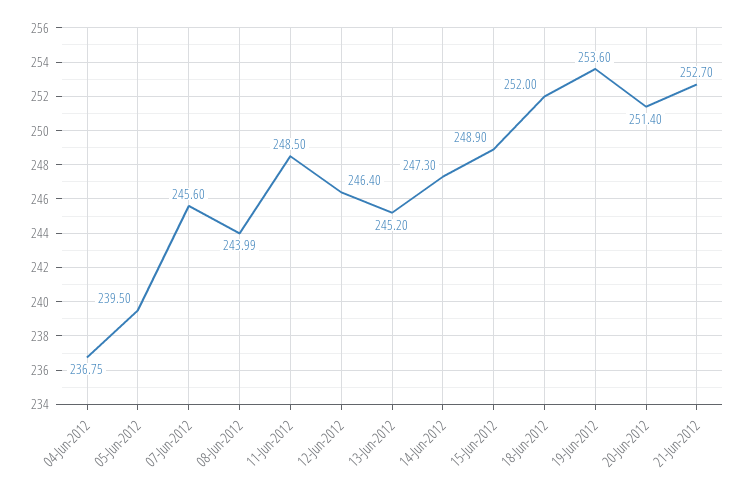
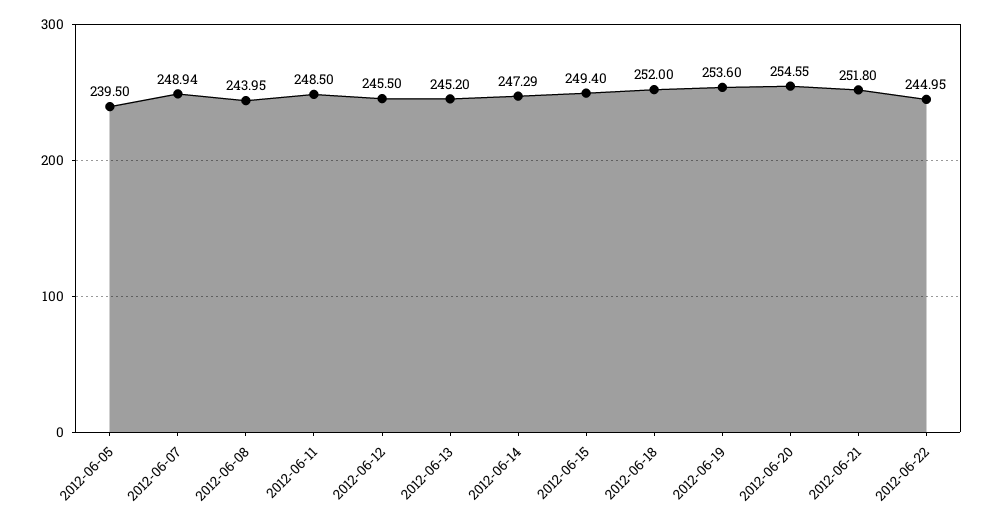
04-Jun-2012: 236.75 -> none
07-Jun-2012: 245.6 -> 248.94
08-Jun-2012: 243.99 -> 243.95
12-Jun-2012: 246.4 -> 245.5
14-Jun-2012: 247.3 -> 247.29
15-Jun-2012: 248.9 -> 249.4
20-Jun-2012: 251.4 -> 254.55
21-Jun-2012: 252.7 -> 251.8
2012-06-22: none -> 244.95

